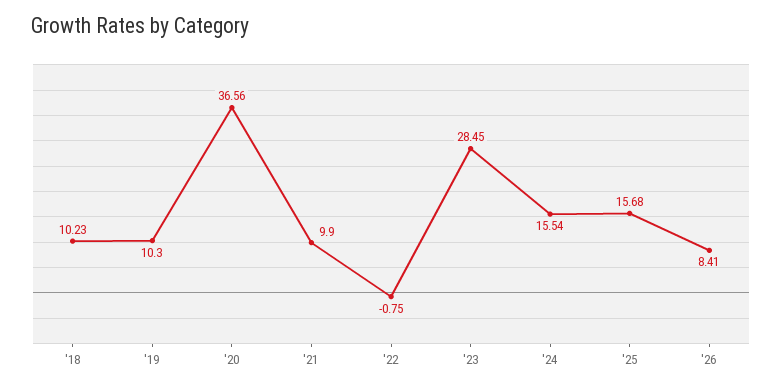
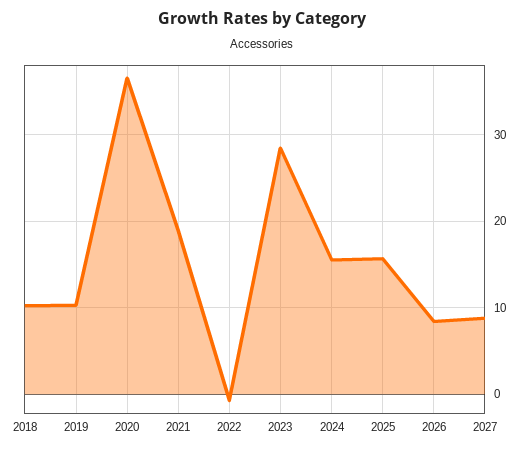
'21: 9.9 -> 19
2027: none -> 9

